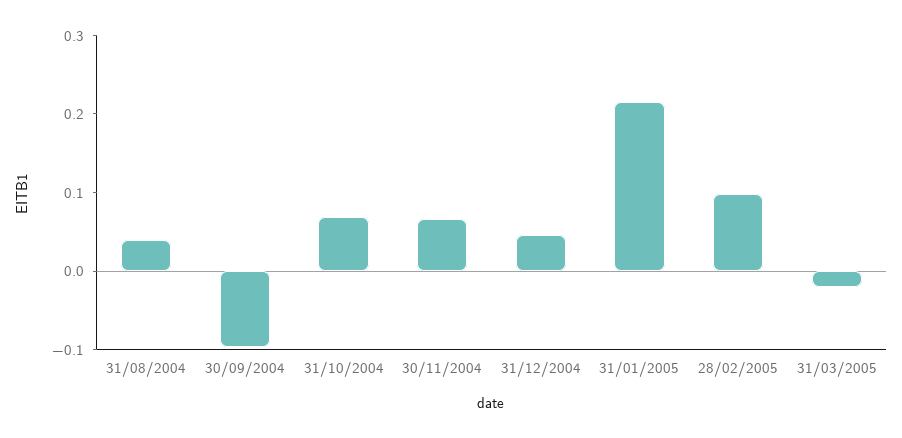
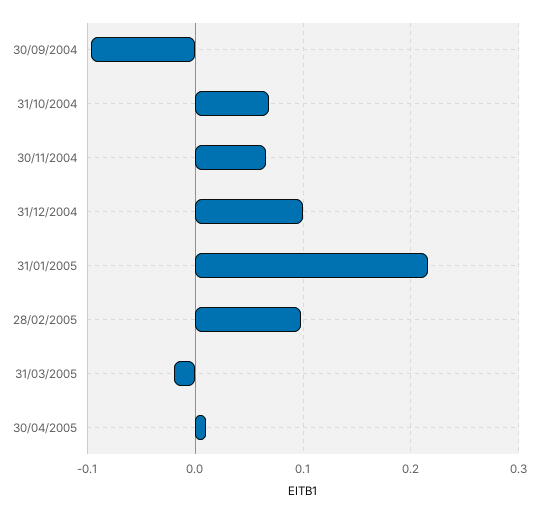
31/08/2004: 0.04 -> none
31/12/2004: 0.04 -> 0.1
30/04/2005: none -> 0.01

